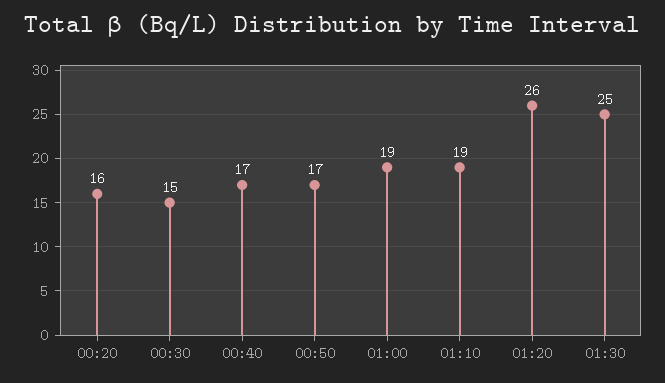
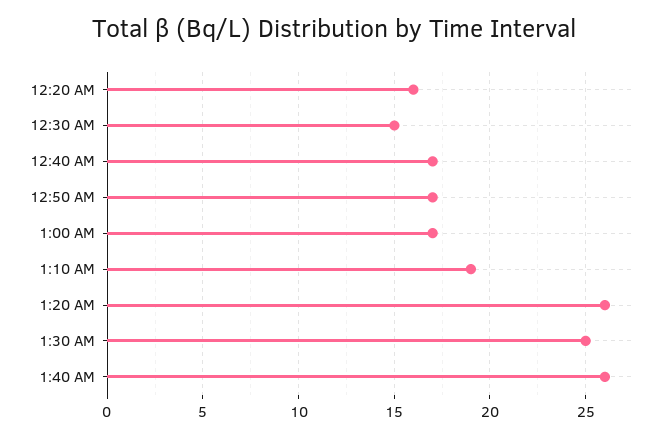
01:00: 19 -> 17
1:40 AM: none -> 26

